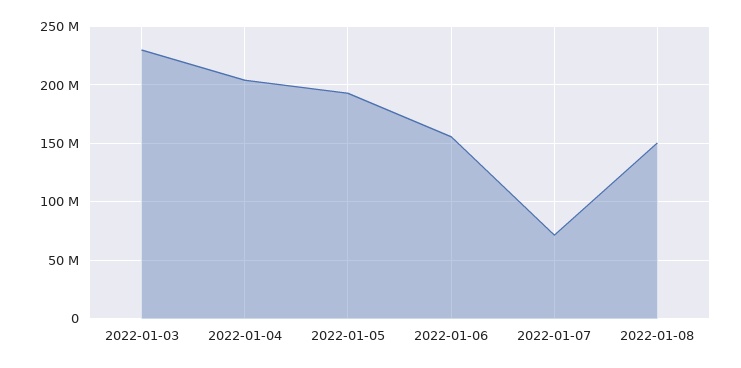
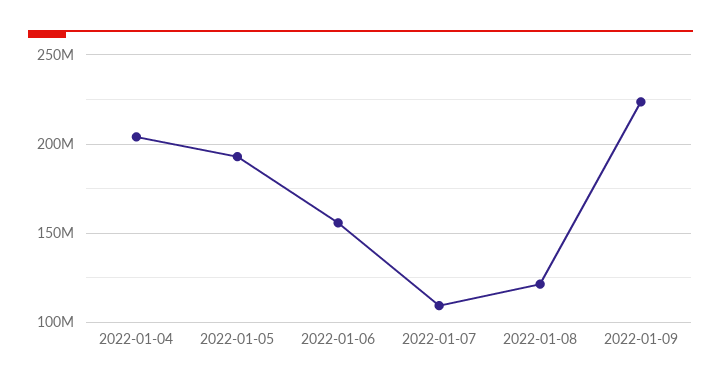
2022-01-03: 230000000 -> none
2022-01-07: 70000000 -> 110000000
2022-01-08: 150000000 -> 120000000
2022-01-09: none -> 225000000

